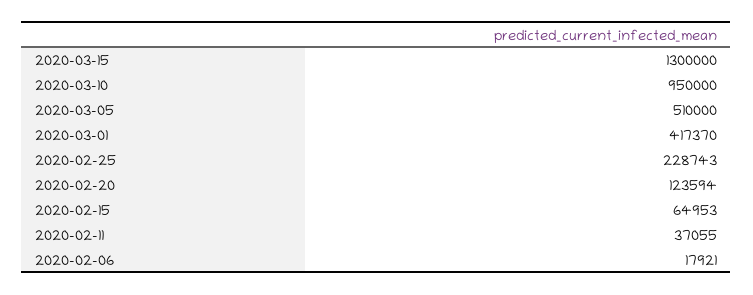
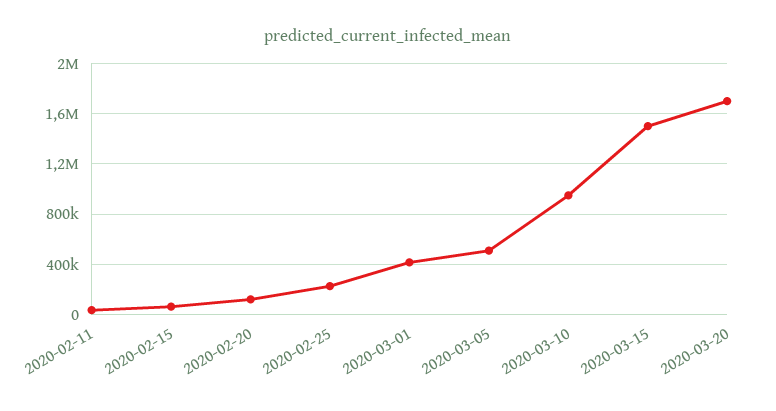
2020-03-15: 1300000 -> 1500000
2020-02-06: 17921 -> none
2020-03-20: none -> 1700000

